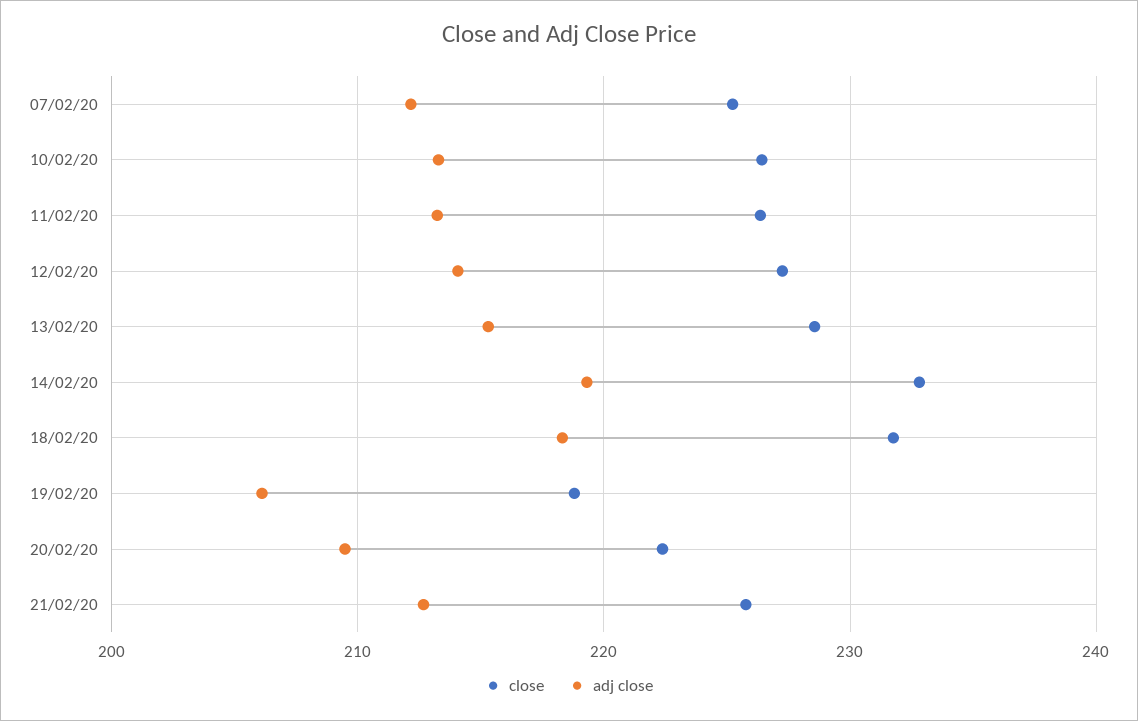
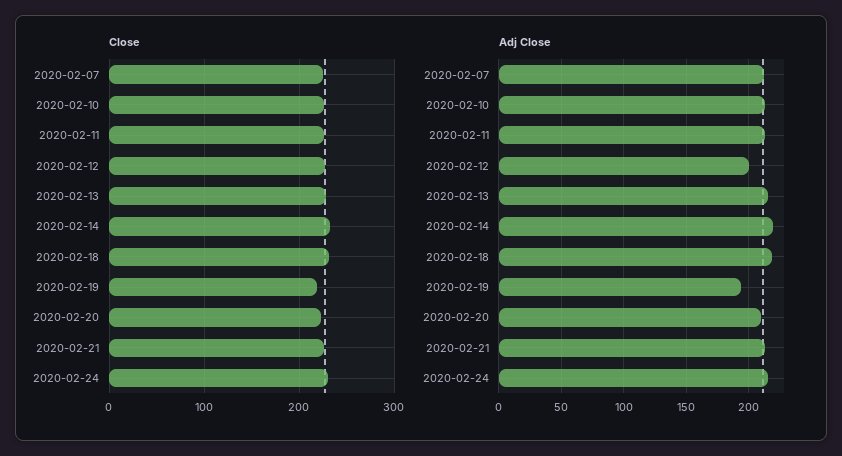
adj close, 12/02/20: 214 -> 200
adj close, 19/02/20: 206 -> 195
close, 2020-02-24: none -> 230
adj close, 2020-02-24: none -> 215

